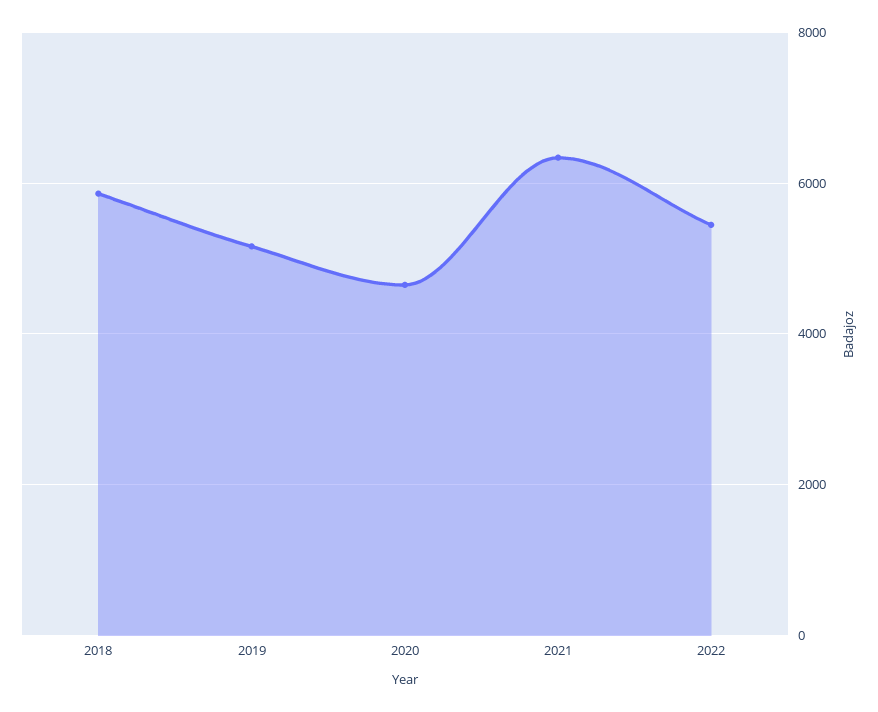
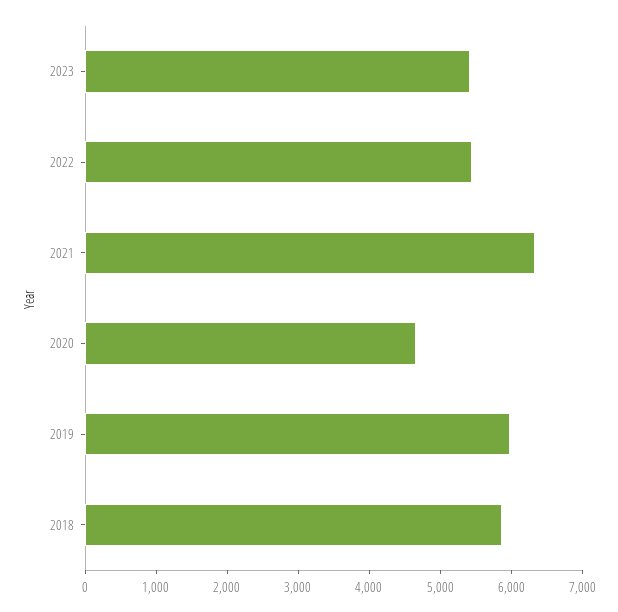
2019: 5200 -> 6000
2023: none -> 5400

